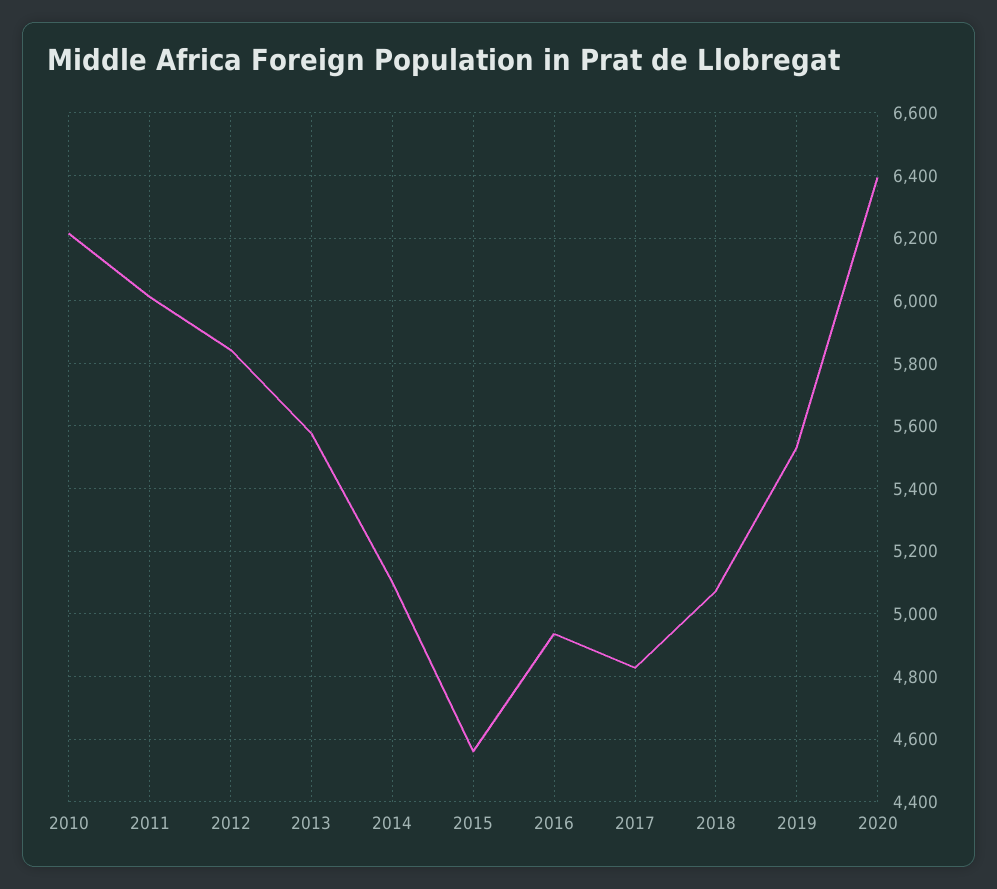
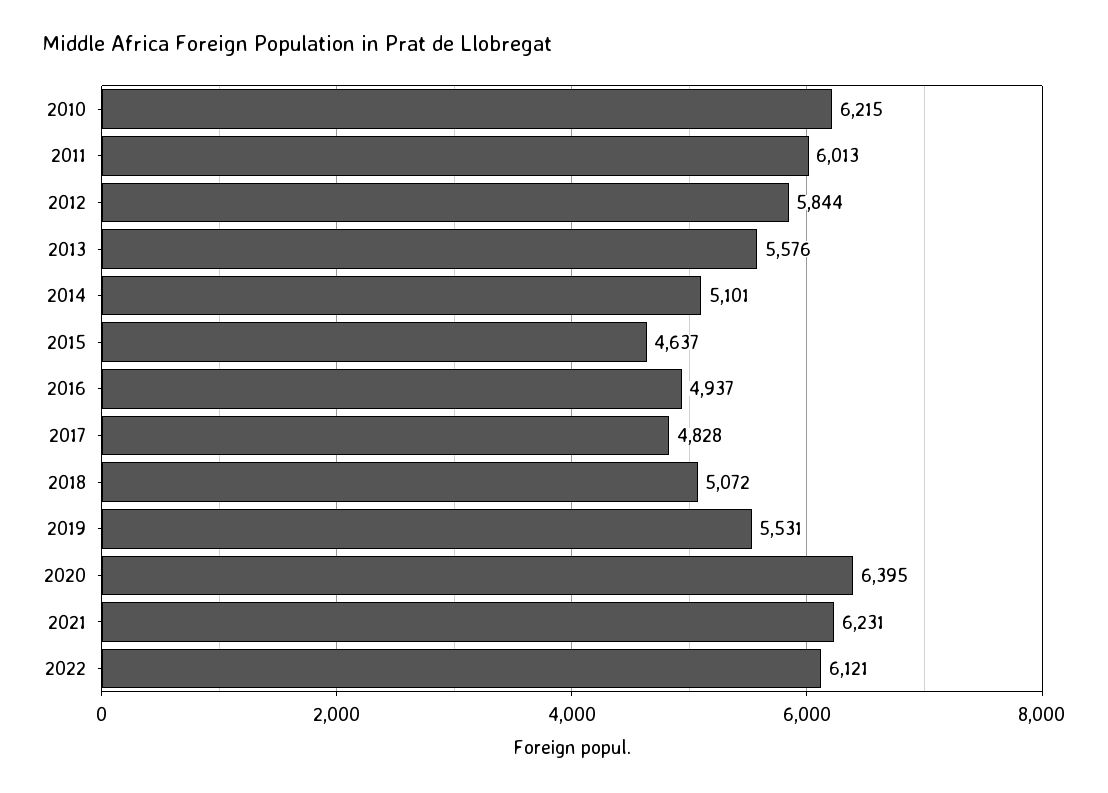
2015: 4560 -> 4637
2021: none -> 6231
2022: none -> 6121

